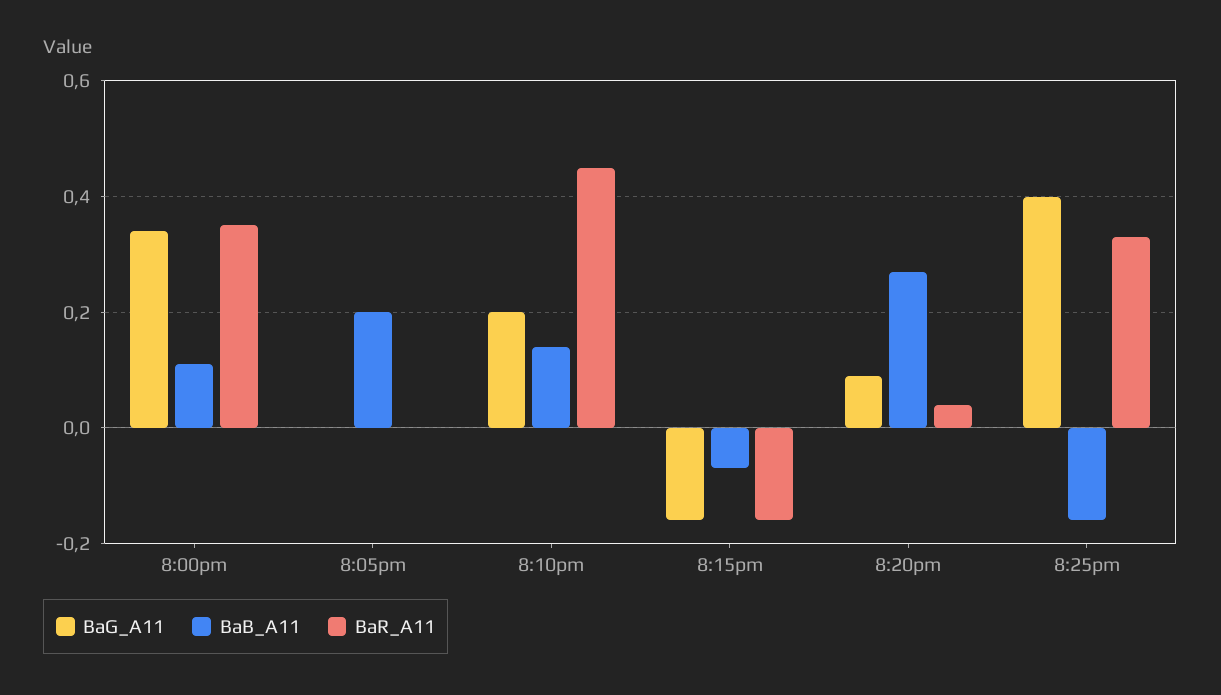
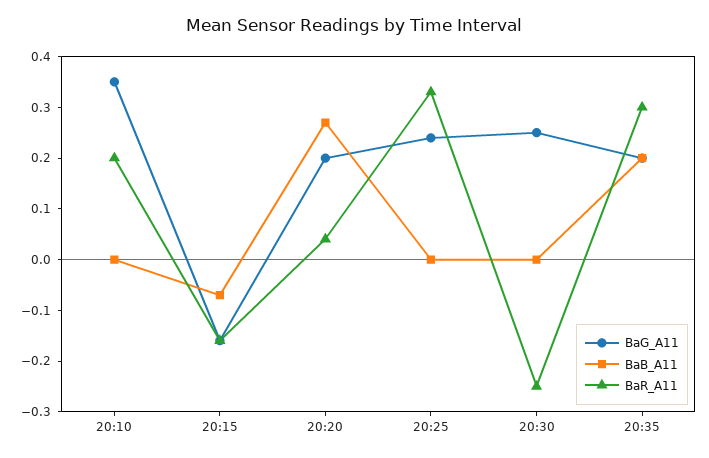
BaG_A11, 8:00pm: 0.35 -> none
BaB_A11, 8:00pm: 0.1 -> none
BaR_A11, 8:00pm: 0.35 -> none
BaG_A11, 8:05pm: 0 -> none
BaB_A11, 8:05pm: 0.2 -> none
BaR_A11, 8:05pm: 0 -> none
BaG_A11, 8:10pm: 0.2 -> 0.35
BaB_A11, 8:10pm: 0.15 -> 0
BaR_A11, 8:10pm: 0.45 -> 0.2
BaG_A11, 8:20pm: 0.1 -> 0.2
BaG_A11, 8:25pm: 0.4 -> 0.25
BaB_A11, 8:25pm: -0.15 -> 0
BaG_A11, 20:30: none -> 0.25
BaB_A11, 20:30: none -> 0
BaR_A11, 20:30: none -> -0.25
BaG_A11, 20:35: none -> 0.2
BaB_A11, 20:35: none -> 0.2
BaR_A11, 20:35: none -> 0.3

